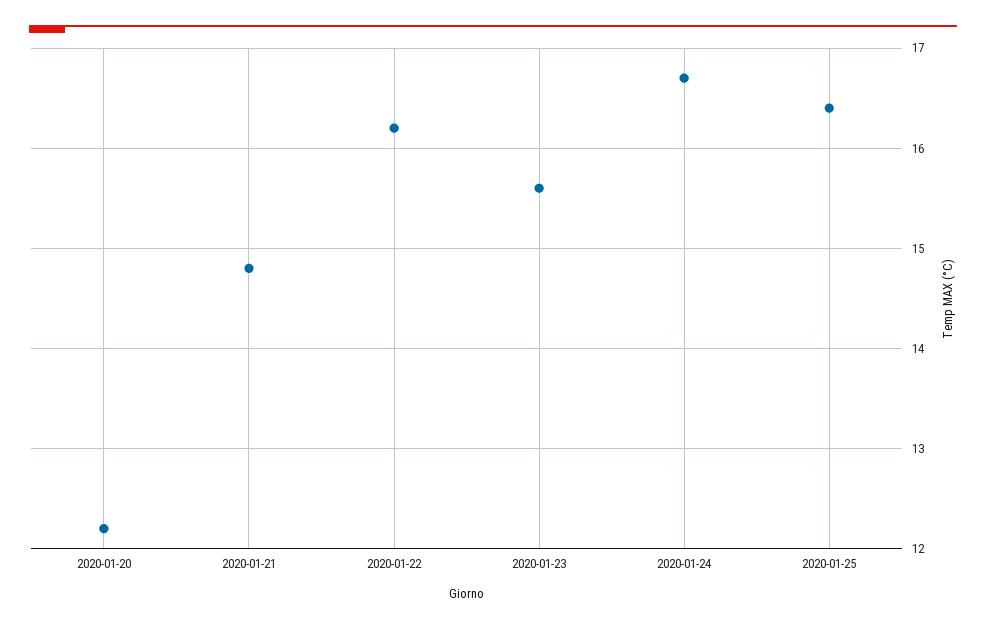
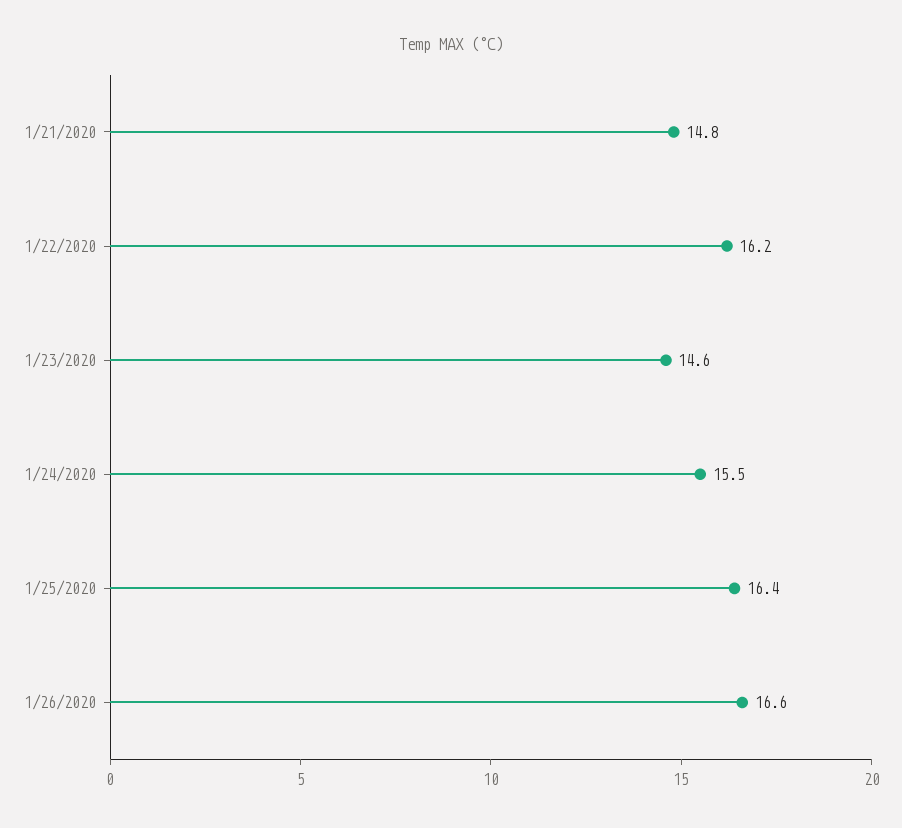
2020-01-20: 12.2 -> none
2020-01-23: 15.6 -> 14.6
2020-01-24: 16.7 -> 15.5
1/26/2020: none -> 16.6

